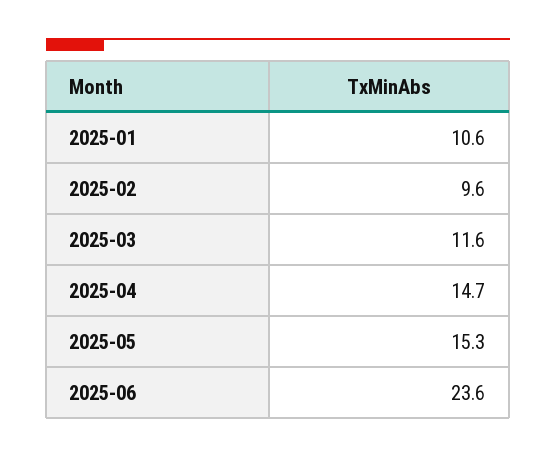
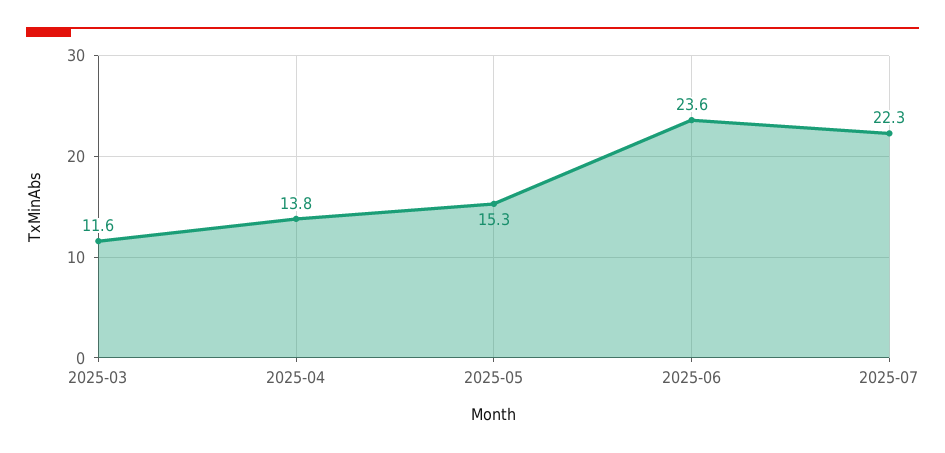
2025-01: 10.6 -> none
2025-02: 9.6 -> none
2025-04: 14.7 -> 13.8
2025-07: none -> 22.3

